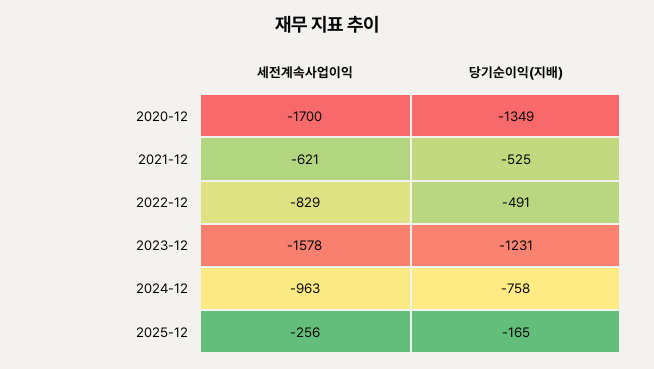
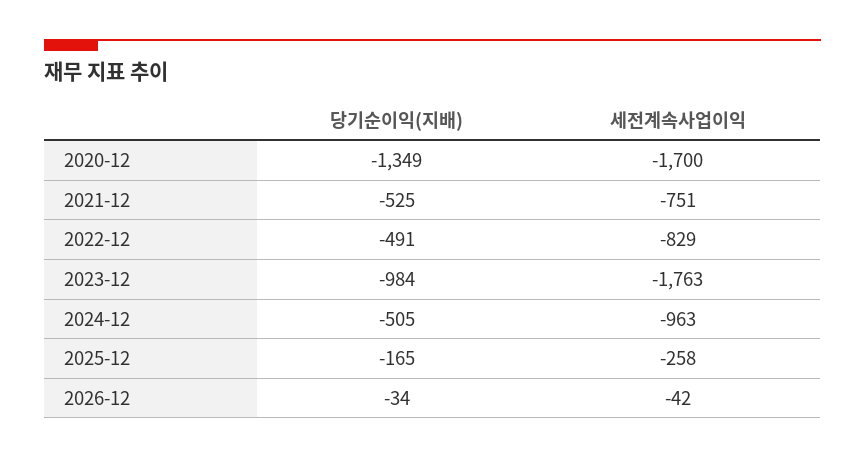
세전계속사업이익, 2021-12: -621 -> -751
세전계속사업이익, 2023-12: -1578 -> -1763
당기순이익(지배), 2023-12: -1231 -> -984
당기순이익(지배), 2024-12: -758 -> -505
세전계속사업이익, 2025-12: -256 -> -258
당기순이익(지배), 2026-12: none -> -34
세전계속사업이익, 2026-12: none -> -42

